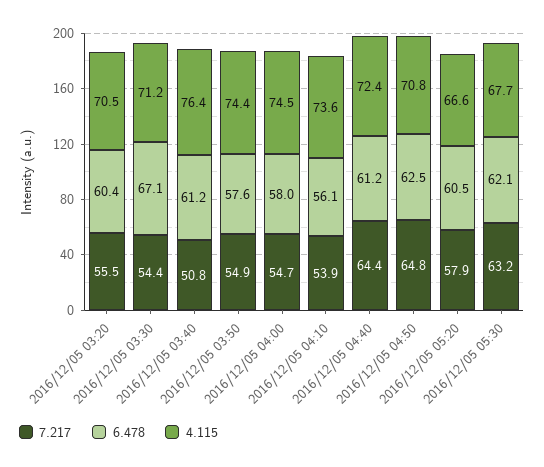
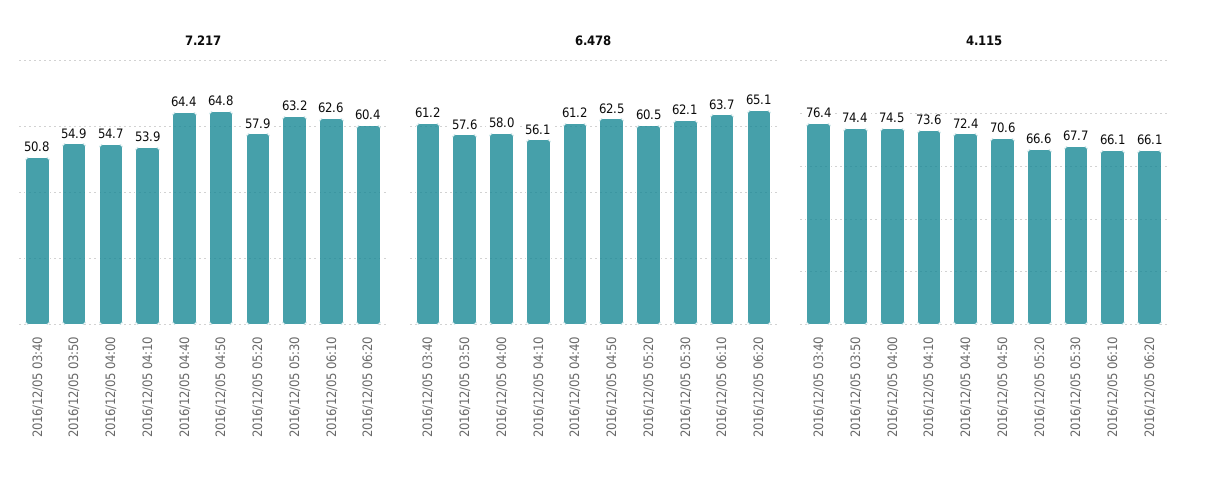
7.217, 2016/12/05 03:20: 55.5 -> none
6.478, 2016/12/05 03:20: 60.4 -> none
4.115, 2016/12/05 03:20: 70.5 -> none
7.217, 2016/12/05 03:30: 54.4 -> none
6.478, 2016/12/05 03:30: 67.1 -> none
4.115, 2016/12/05 03:30: 71.2 -> none
4.115, 2016/12/05 04:50: 70.8 -> 70.6
7.217, 2016/12/05 06:10: none -> 62.6
7.217, 2016/12/05 06:20: none -> 60.4
6.478, 2016/12/05 06:10: none -> 63.7
6.478, 2016/12/05 06:20: none -> 65.1
4.115, 2016/12/05 06:10: none -> 66.1
4.115, 2016/12/05 06:20: none -> 66.1

